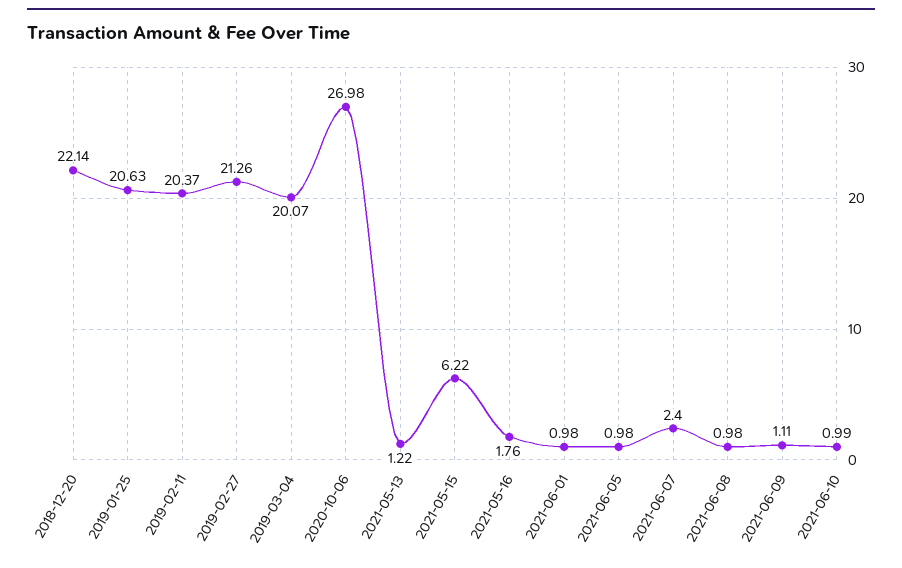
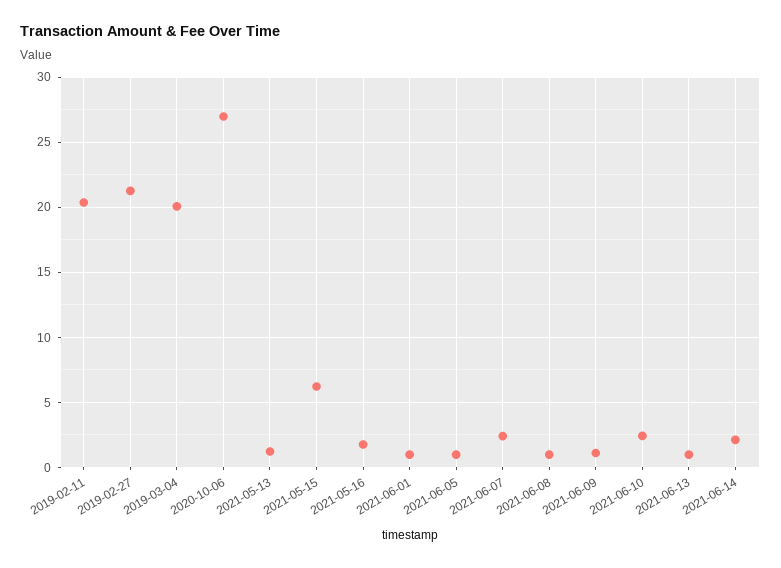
2018-12-20: 22.14 -> none
2019-01-25: 20.63 -> none
2021-06-10: 0.99 -> 2.5
2021-06-13: none -> 1
2021-06-14: none -> 2

